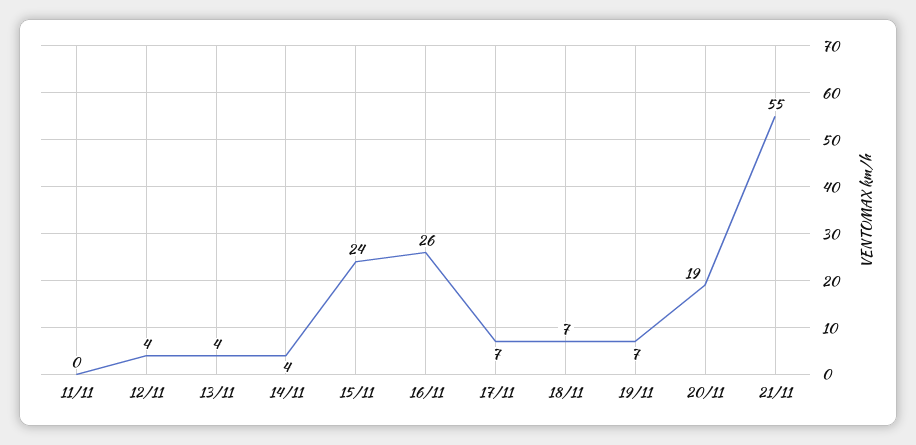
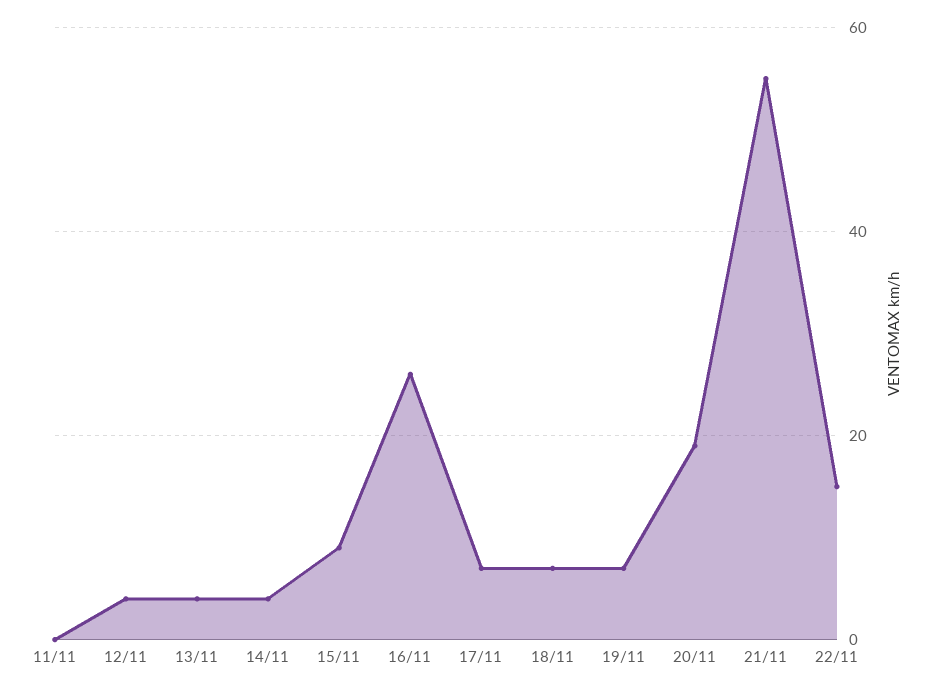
15/11: 24 -> 10
22/11: none -> 15

